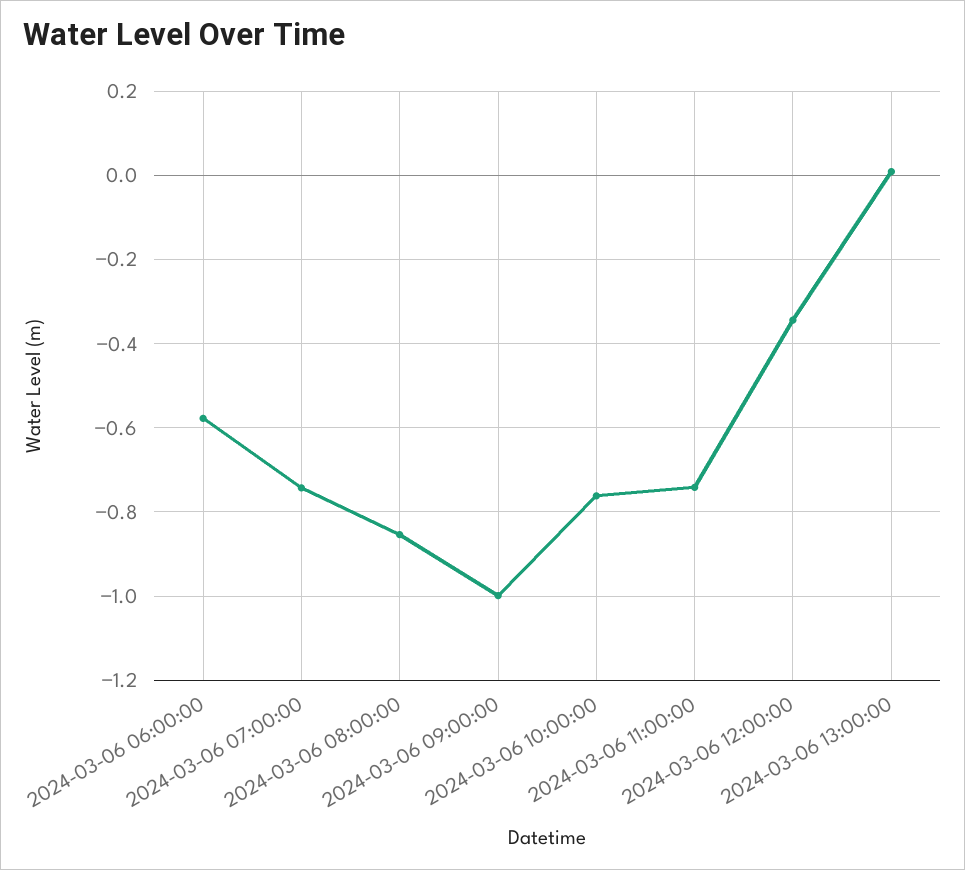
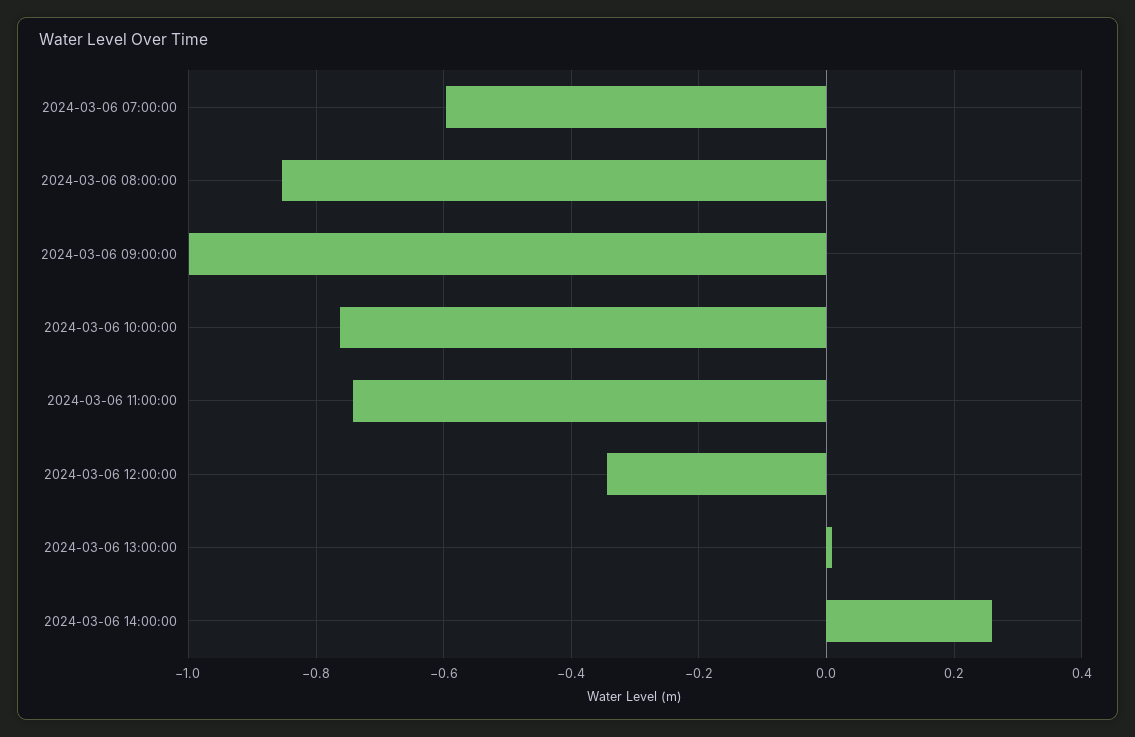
2024-03-06 06:00:00: -0.58 -> none
2024-03-06 07:00:00: -0.74 -> -0.6
2024-03-06 14:00:00: none -> 0.26

